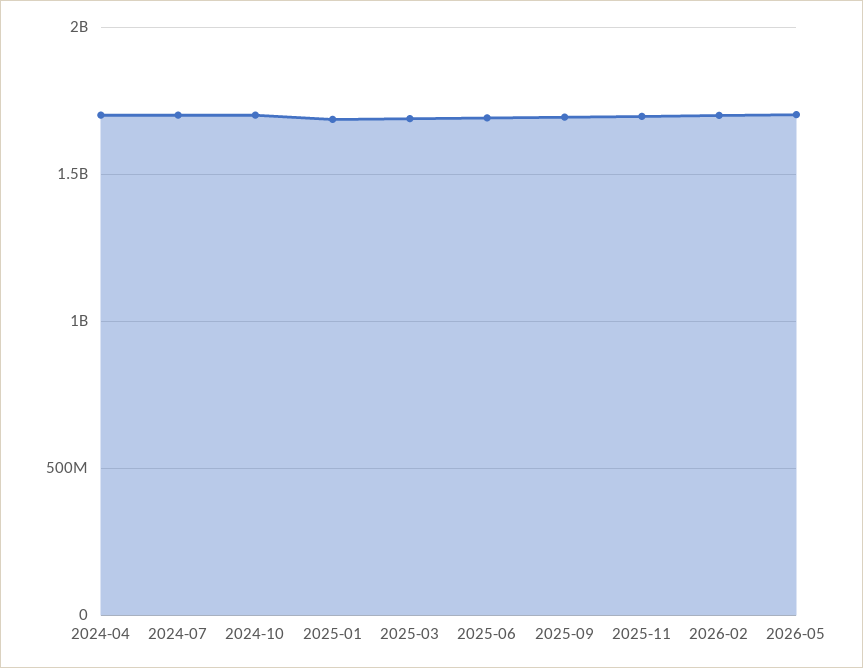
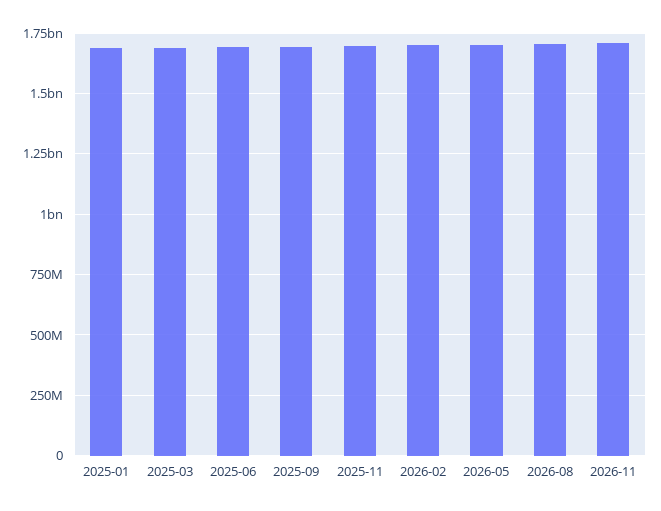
2024-04: 1700000000 -> none
2024-07: 1700000000 -> none
2024-10: 1700000000 -> none
2026-08: none -> 1700000000
2026-11: none -> 1700000000

